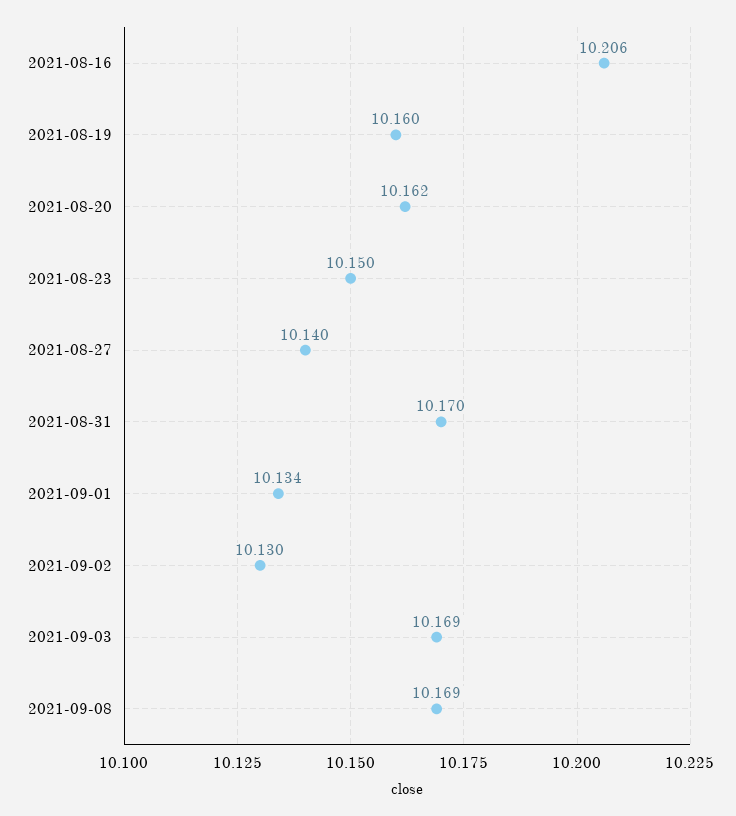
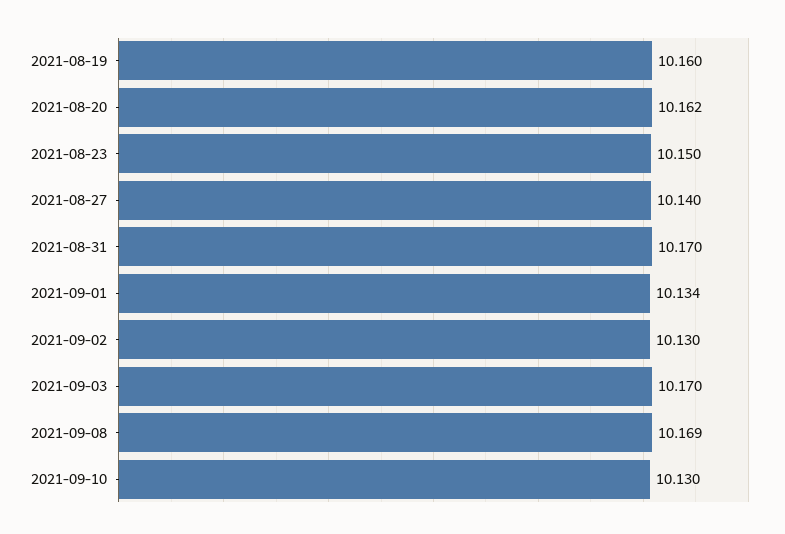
2021-08-16: 10.206 -> none
2021-09-03: 10.169 -> 10.17
2021-09-10: none -> 10.13

